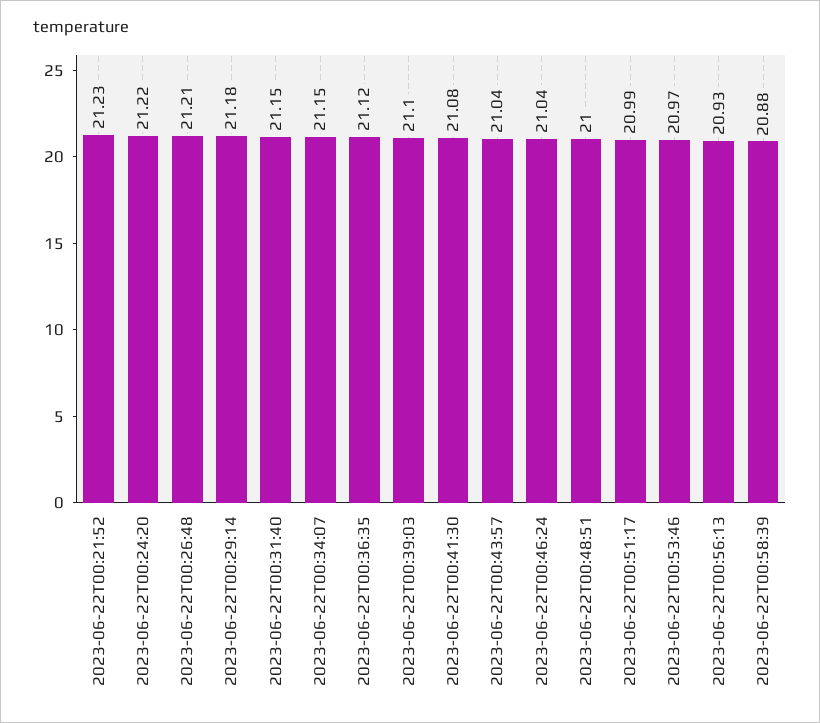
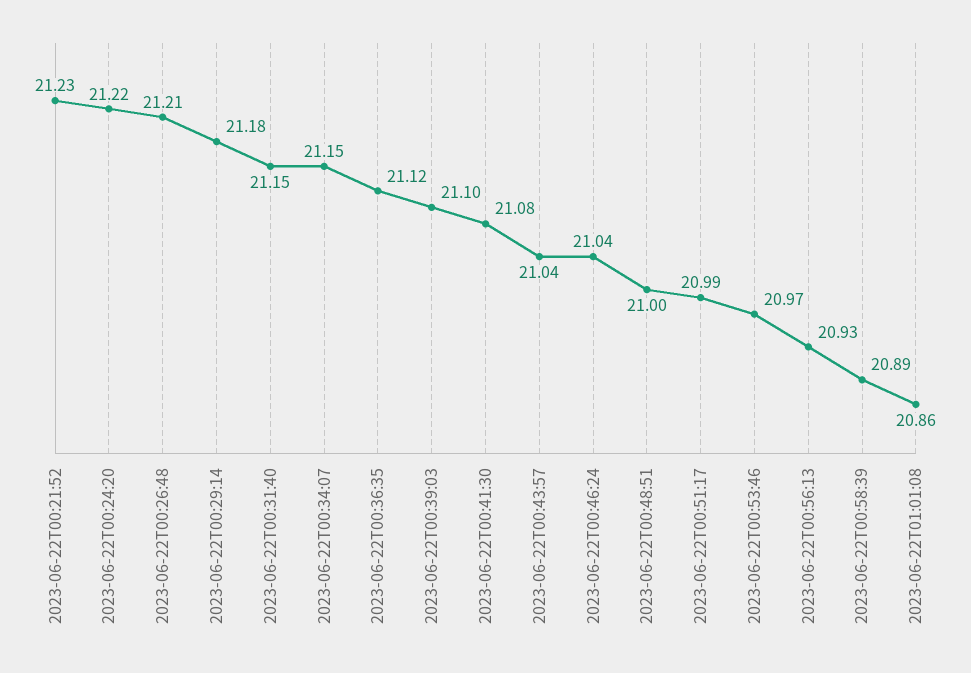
2023-06-22T00:58:39: 20.88 -> 20.89
2023-06-22T01:01:08: none -> 20.86

